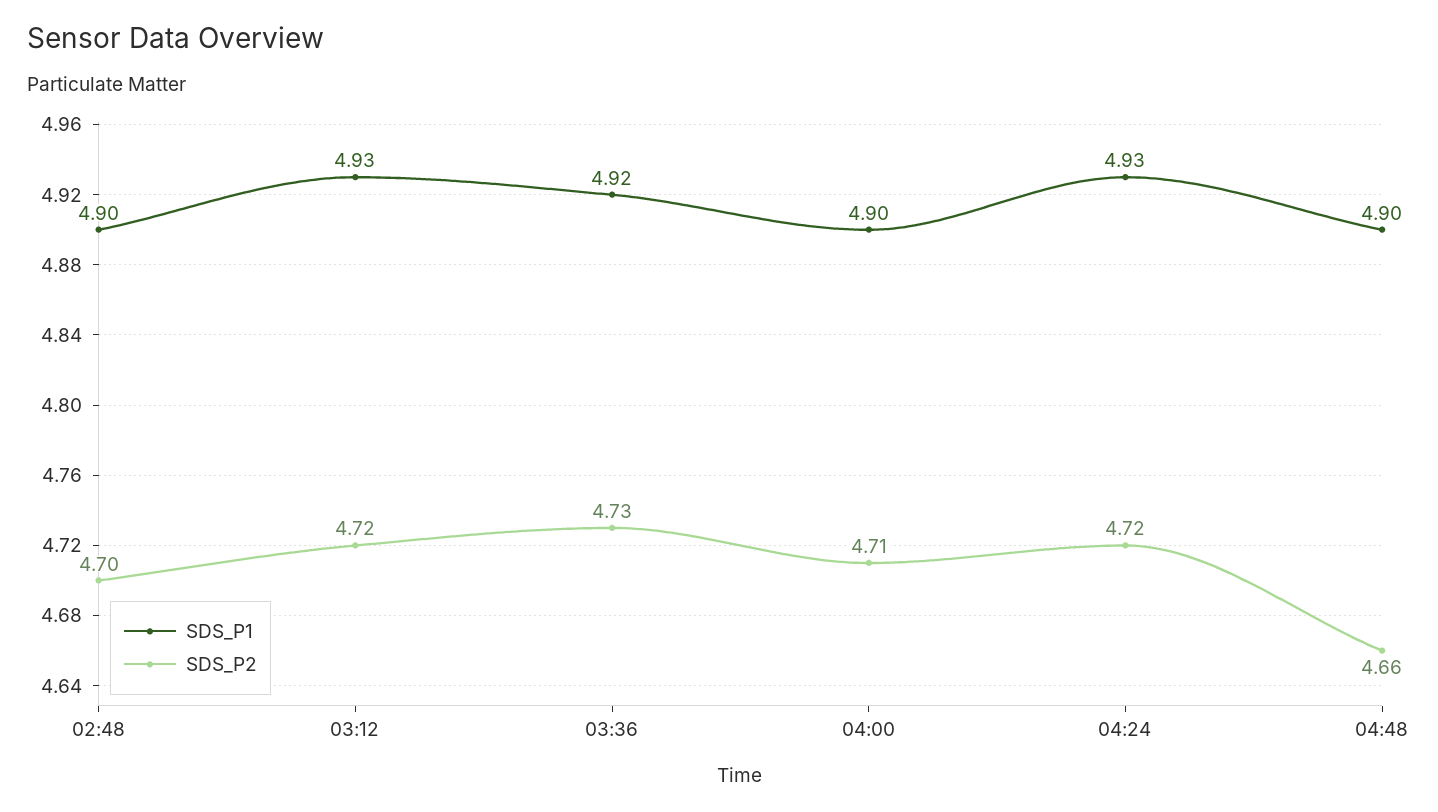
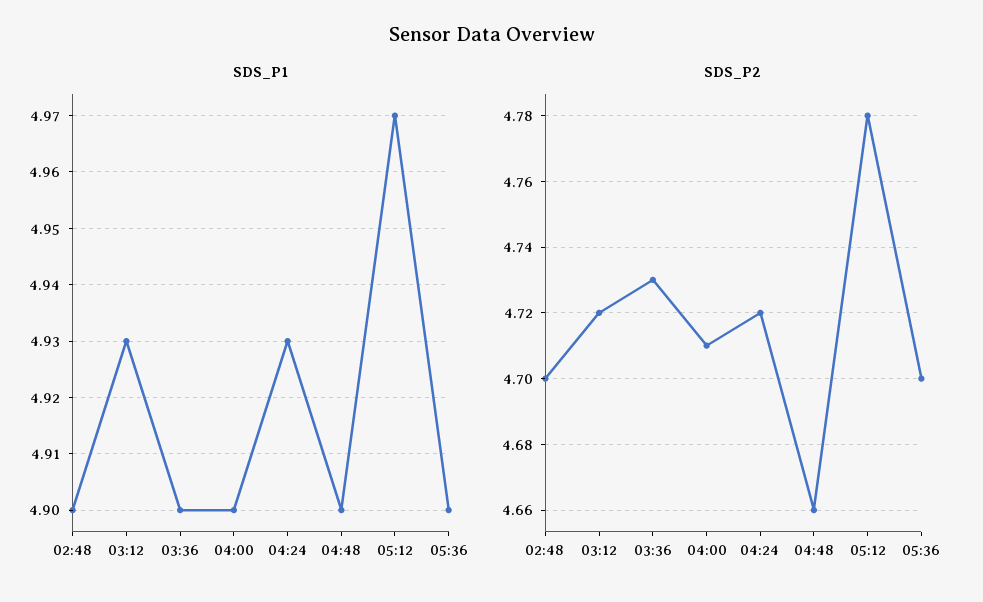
SDS_P1, 03:36: 4.92 -> 4.9
SDS_P1, 05:12: none -> 4.97
SDS_P1, 05:36: none -> 4.9
SDS_P2, 05:12: none -> 4.78
SDS_P2, 05:36: none -> 4.7

